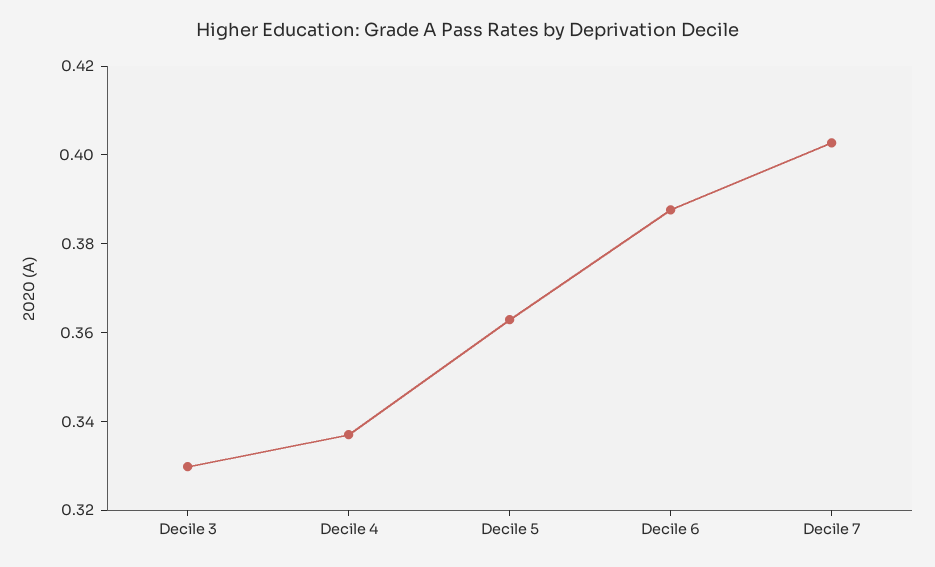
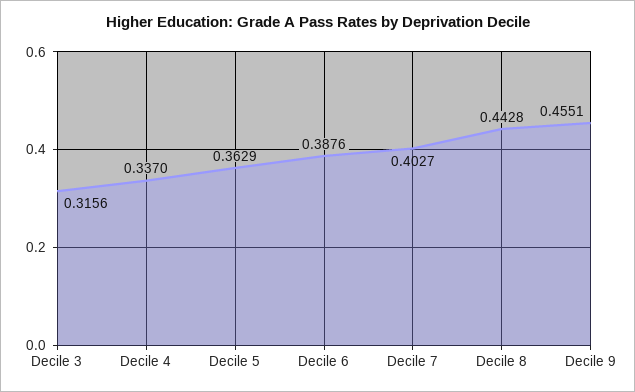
Decile 3: 0.33 -> 0.3156
Decile 8: none -> 0.4428
Decile 9: none -> 0.4551

